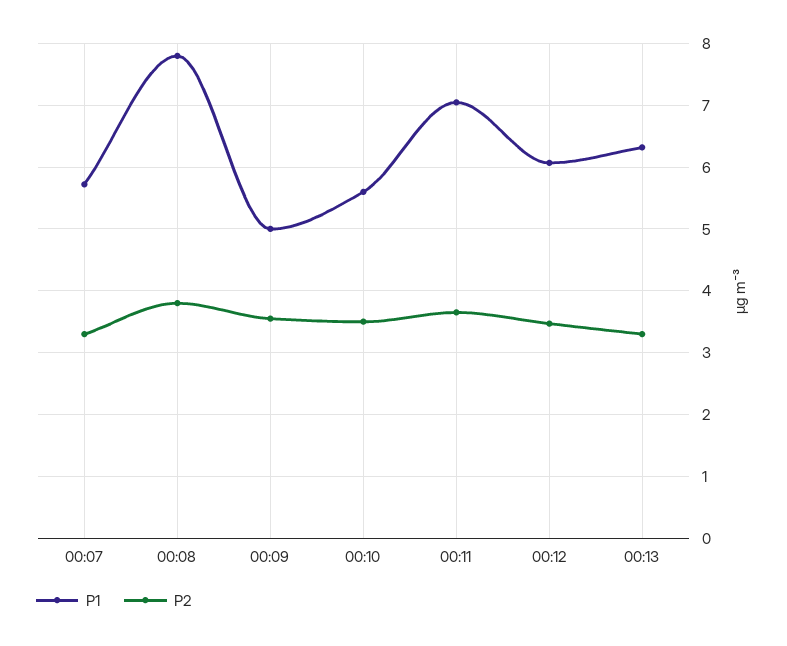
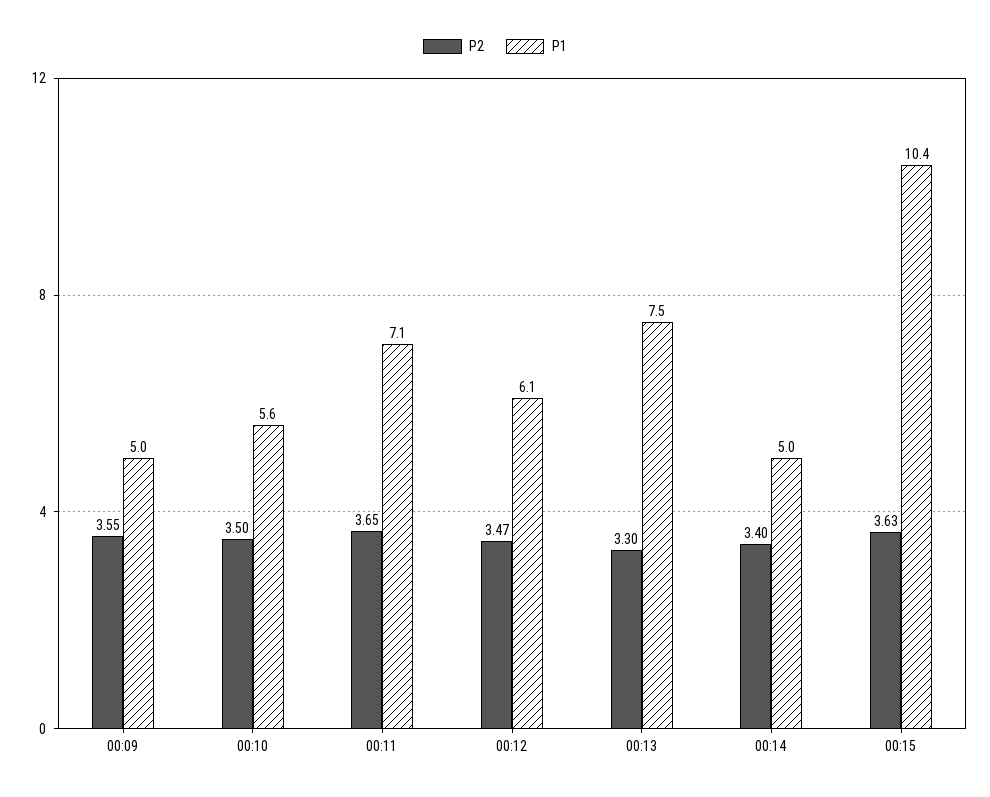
P1, 00:07: 5.7 -> none
P2, 00:07: 3.3 -> none
P1, 00:08: 7.8 -> none
P2, 00:08: 3.8 -> none
P1, 00:13: 6.3 -> 7.5
P2, 00:14: none -> 3.4
P1, 00:14: none -> 5
P2, 00:15: none -> 3.63
P1, 00:15: none -> 10.4

